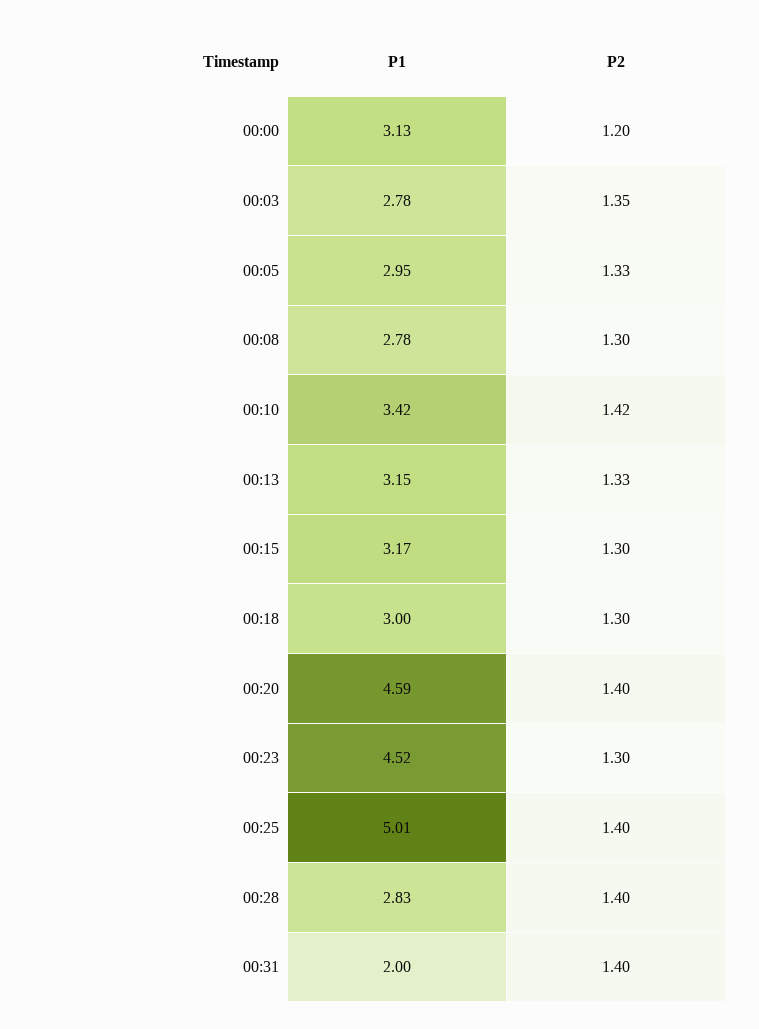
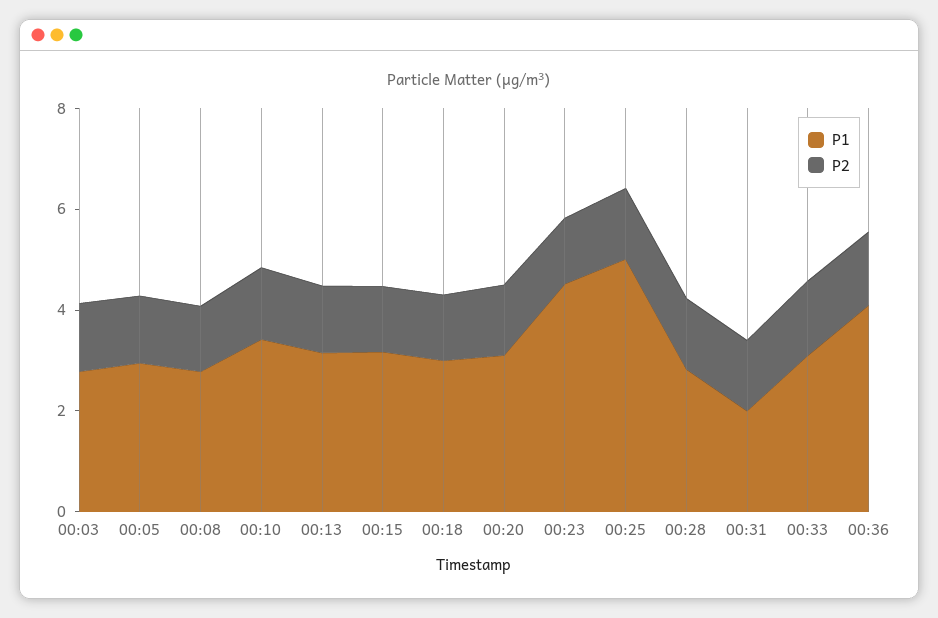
P1, 00:00: 3.13 -> none
P2, 00:00: 1.2 -> none
P1, 00:20: 4.59 -> 3
P1, 00:33: none -> 3
P2, 00:33: none -> 1.5
P1, 00:36: none -> 4
P2, 00:36: none -> 1.5

